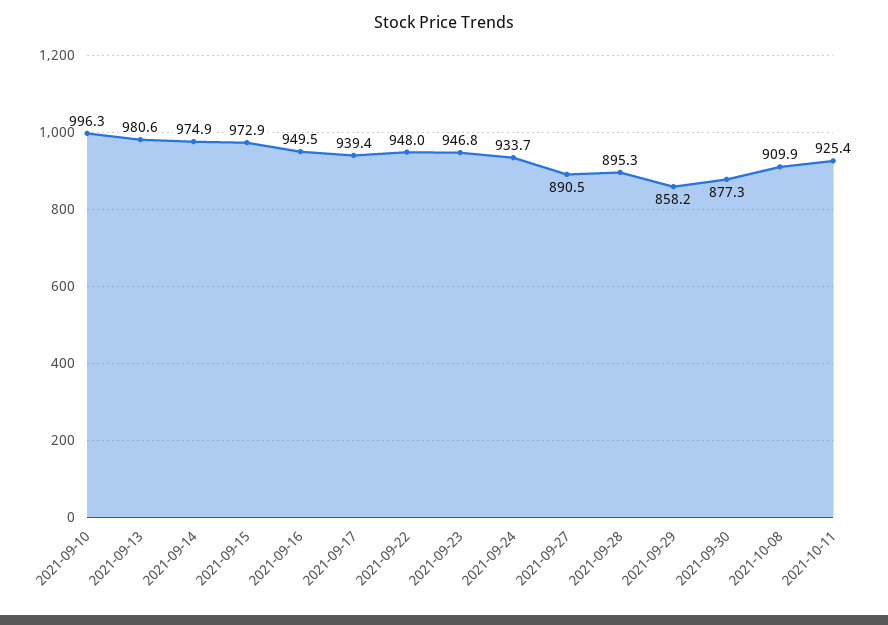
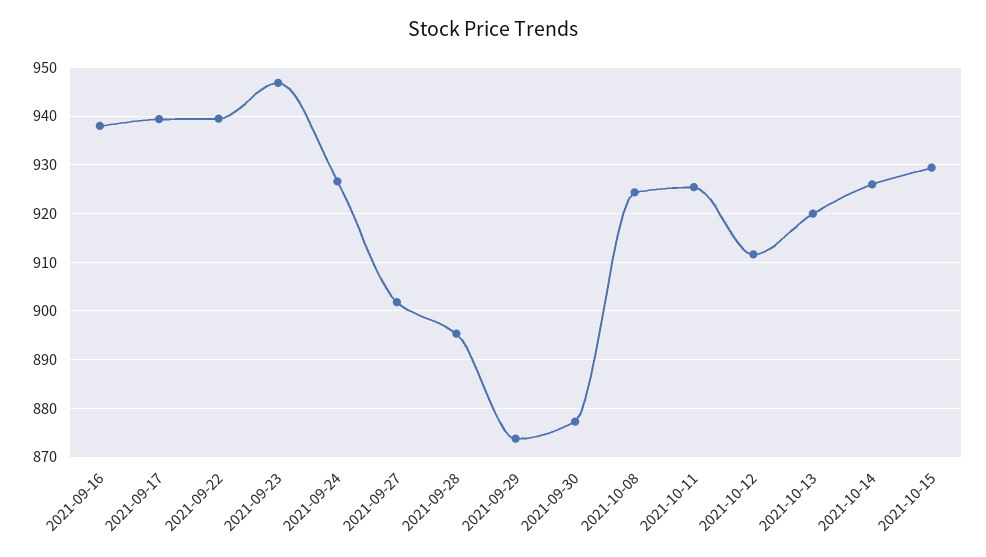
2021-09-10: 996.3 -> none
2021-09-13: 980.6 -> none
2021-09-14: 974.9 -> none
2021-09-15: 972.9 -> none
2021-09-16: 949.5 -> 938
2021-09-22: 948 -> 940
2021-09-24: 933.7 -> 926
2021-09-27: 890.5 -> 902
2021-09-29: 858.2 -> 874
2021-10-08: 909.9 -> 924
2021-10-12: none -> 912
2021-10-13: none -> 920
2021-10-14: none -> 926
2021-10-15: none -> 930

